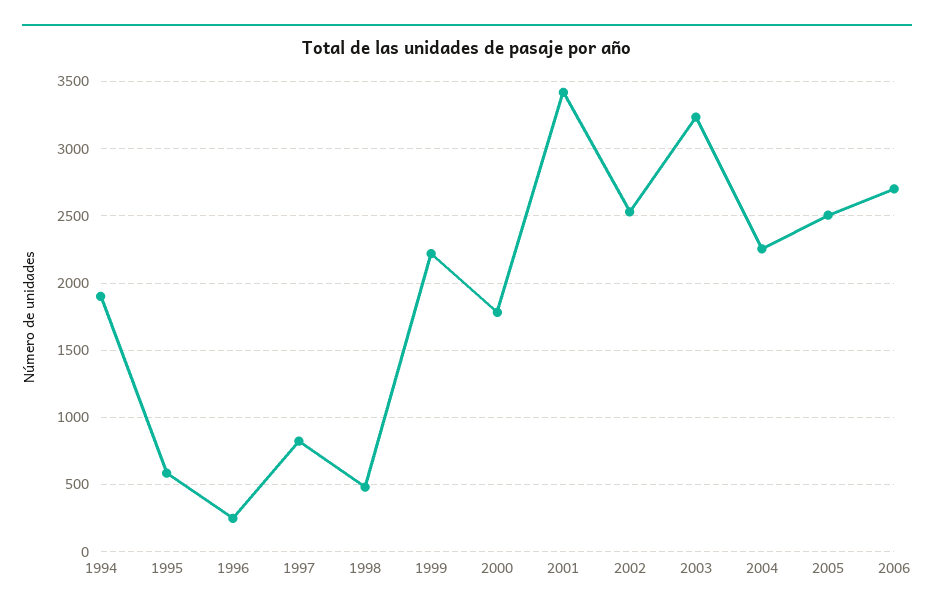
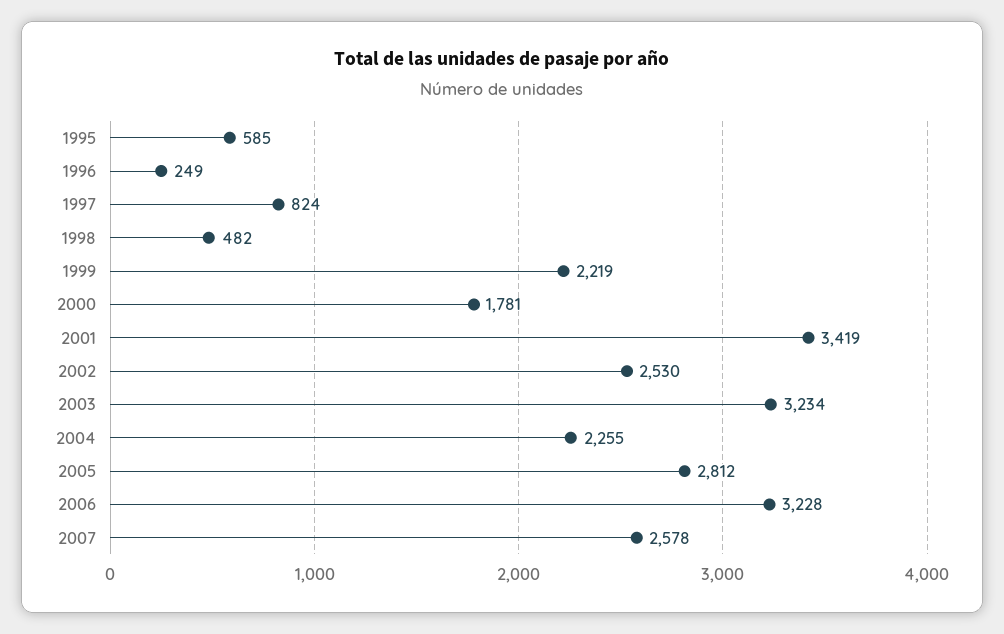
1994: 1900 -> none
2005: 2500 -> 2812
2006: 2700 -> 3228
2007: none -> 2578

